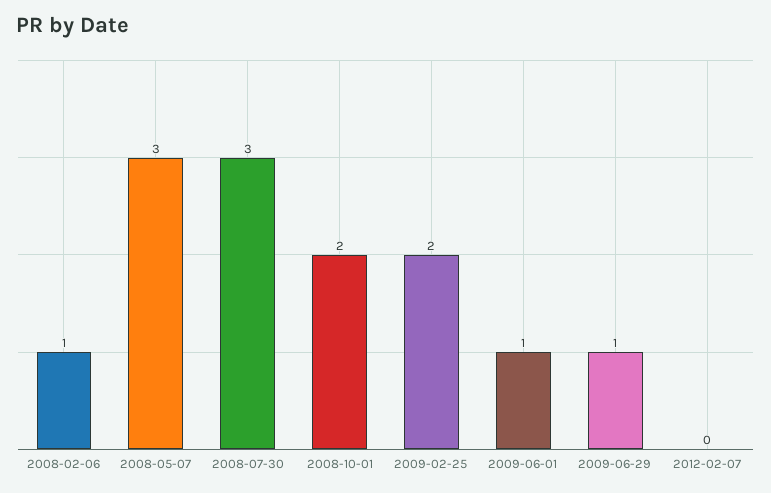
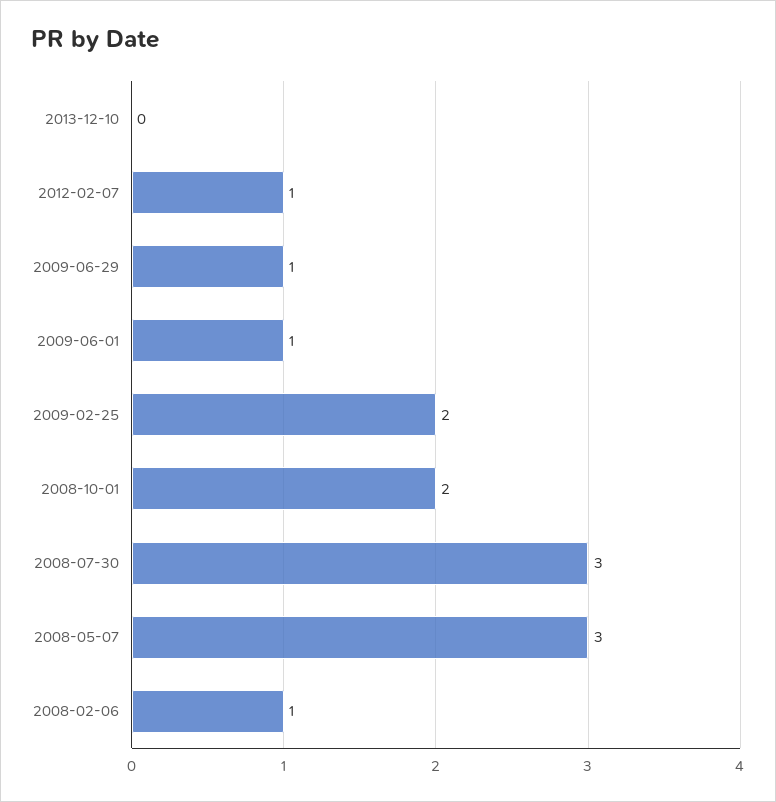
2012-02-07: 0 -> 1
2013-12-10: none -> 0

